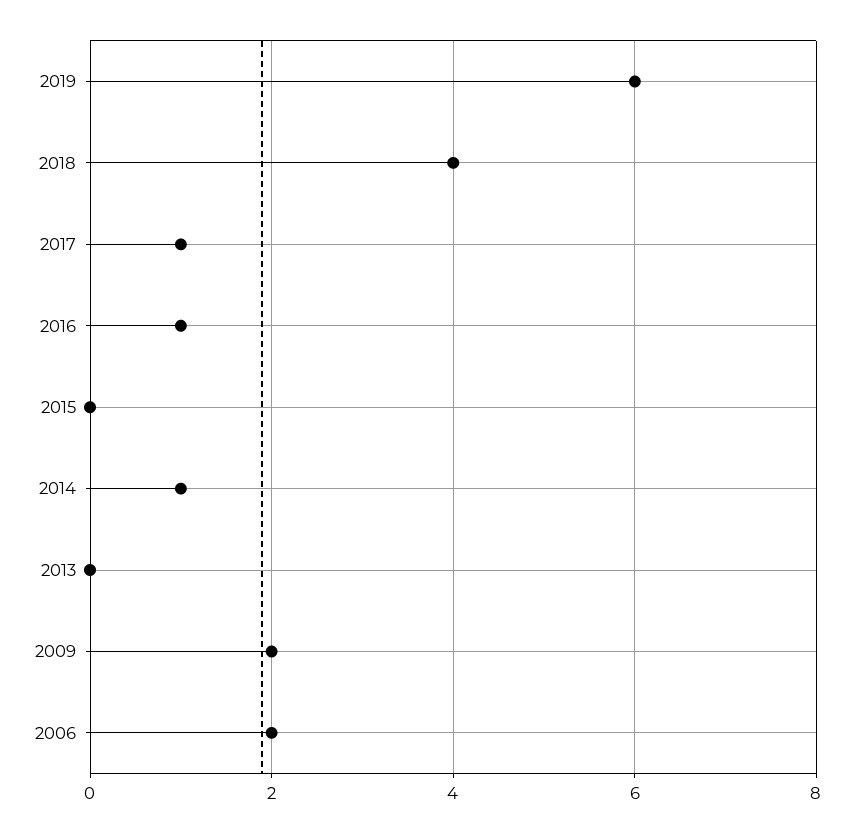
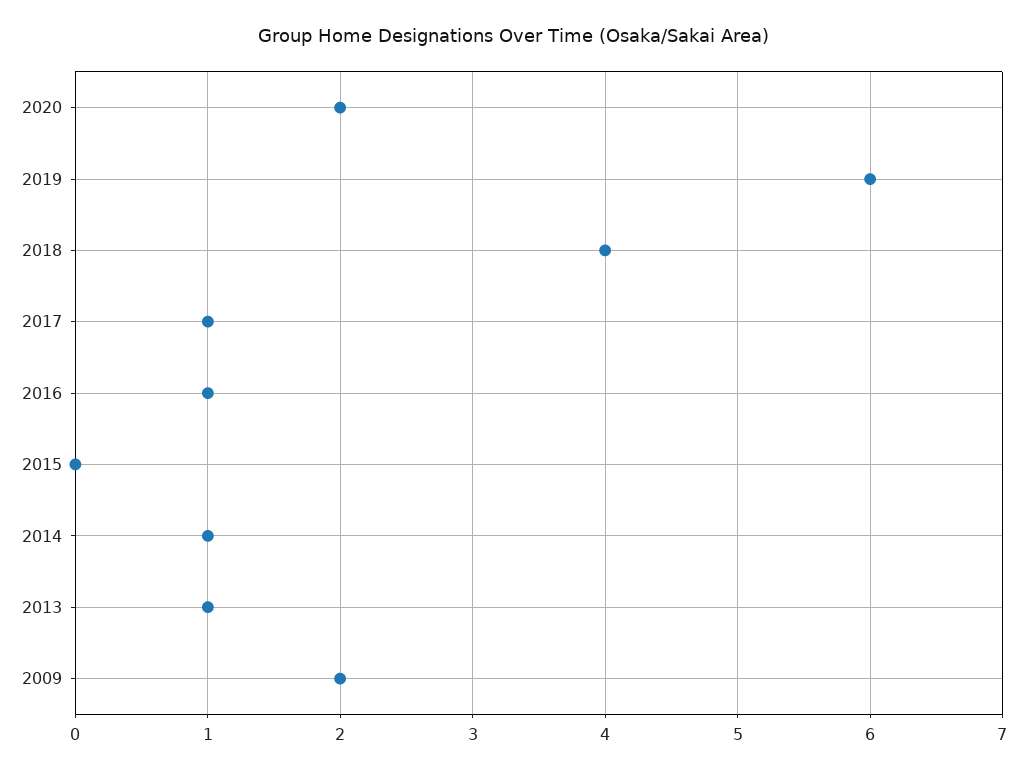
2013: 0 -> 1
2006: 2 -> none
2020: none -> 2

